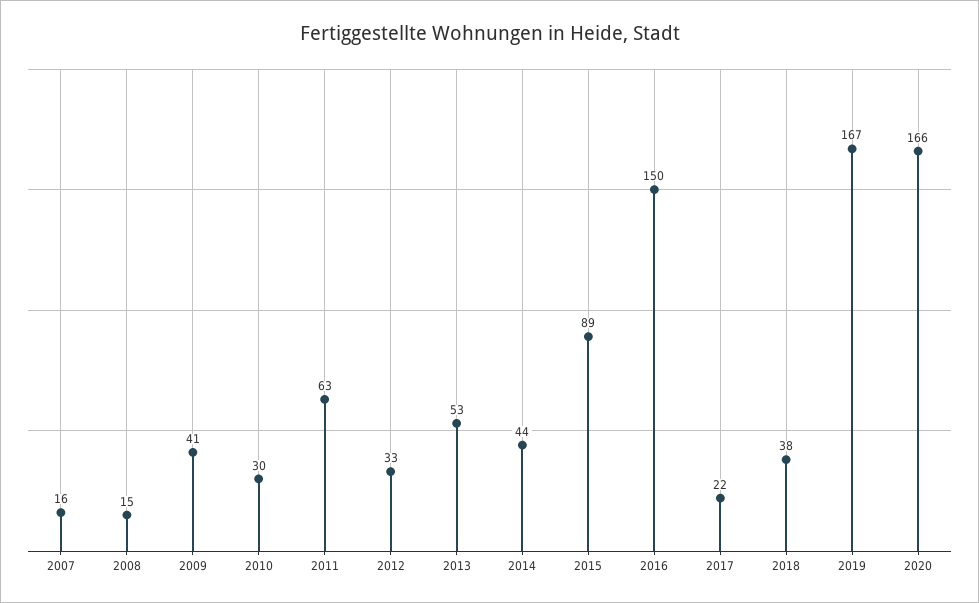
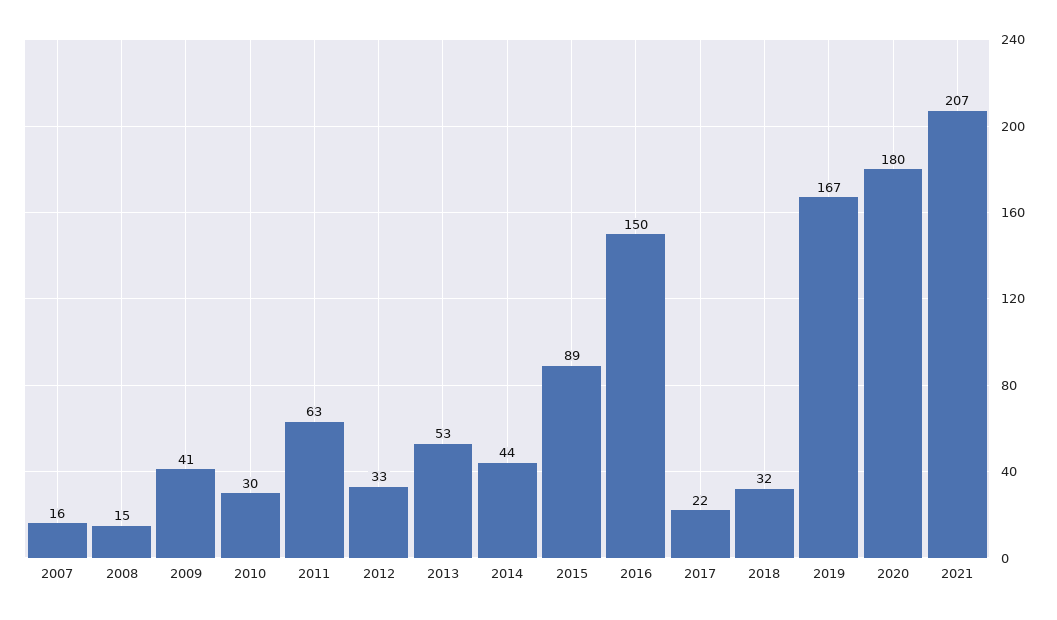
2018: 38 -> 32
2020: 166 -> 180
2021: none -> 207

